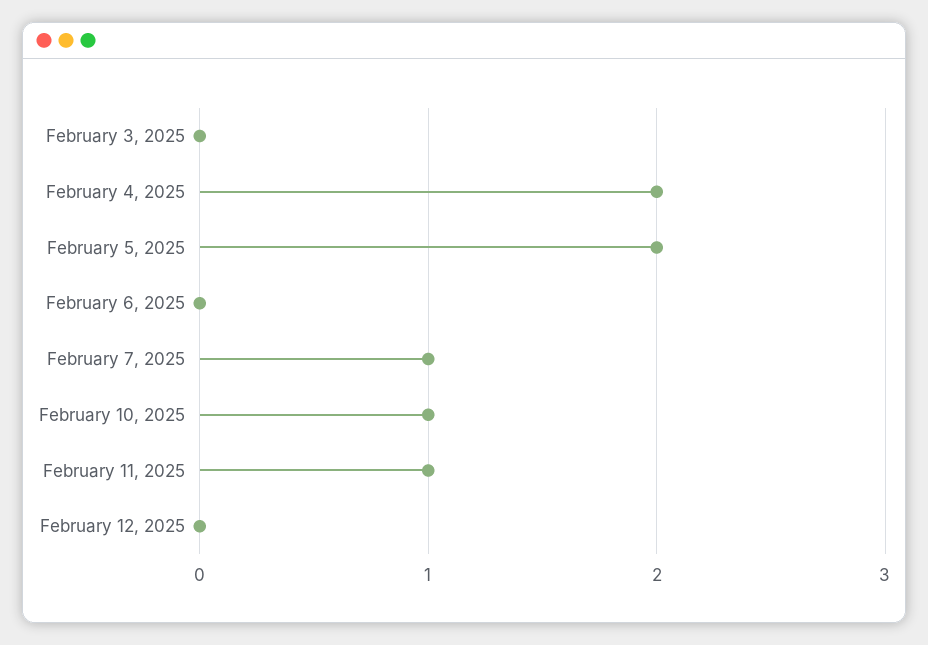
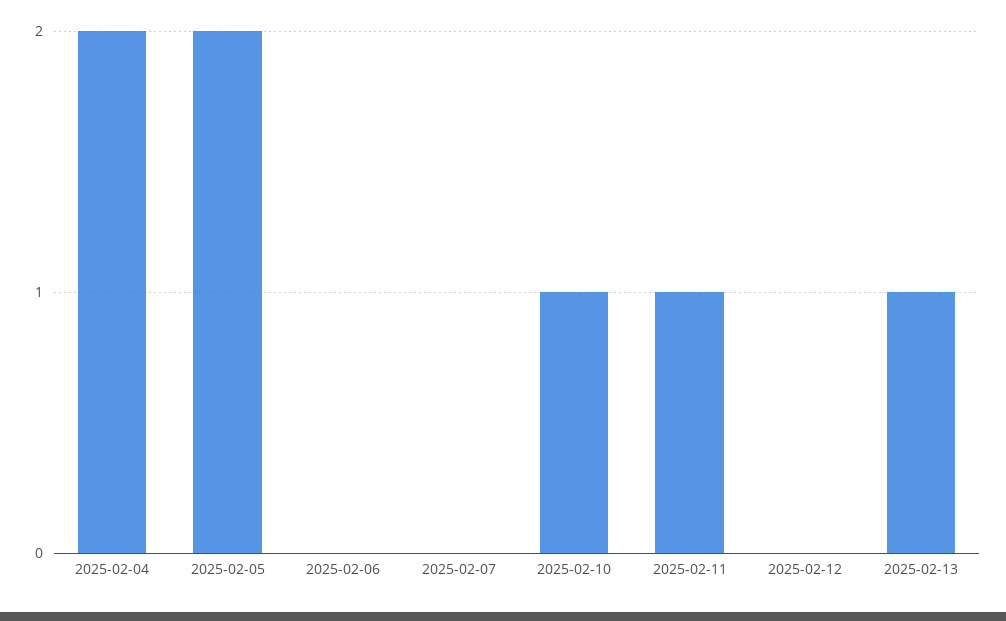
February 3, 2025: 0 -> none
February 7, 2025: 1 -> 0
2025-02-13: none -> 1

